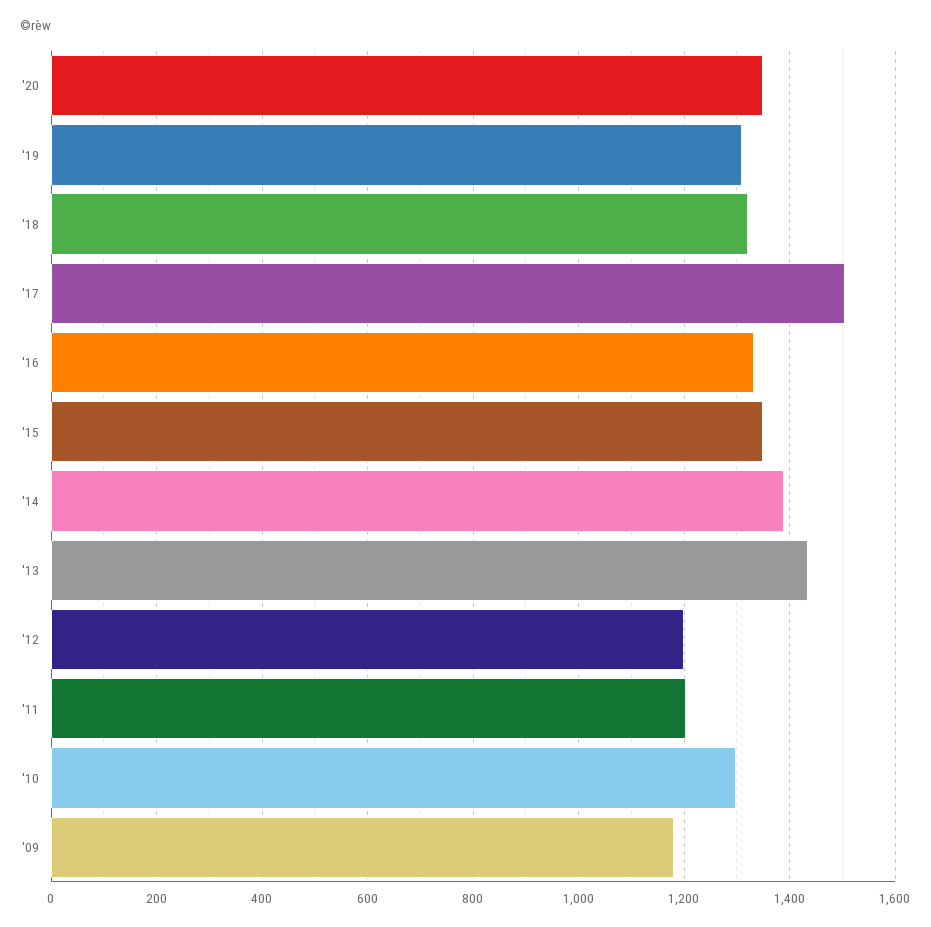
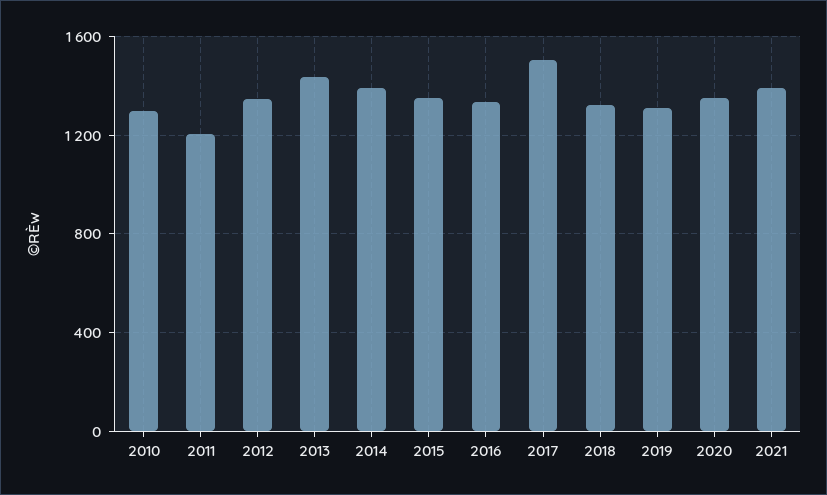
'12: 1200 -> 1350
'09: 1180 -> none
2021: none -> 1400

